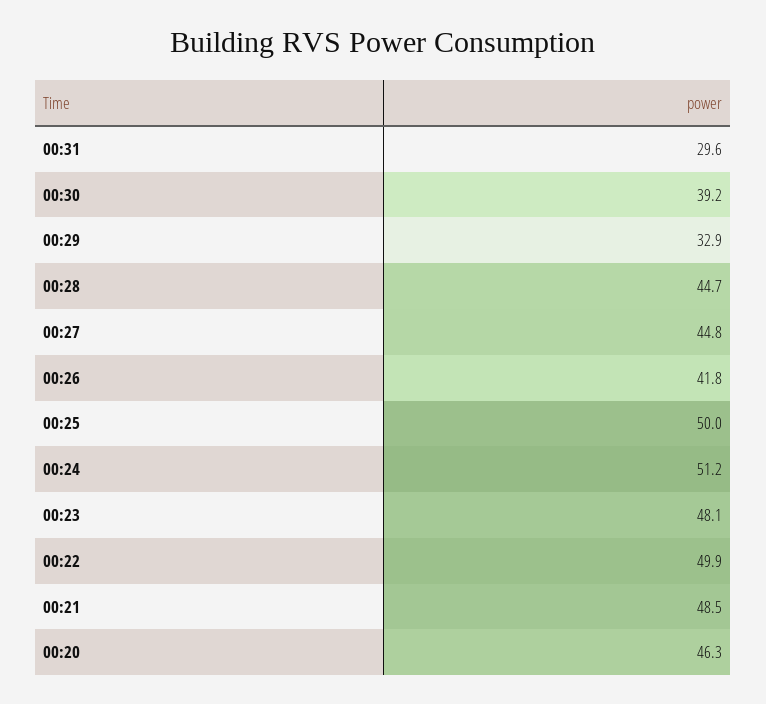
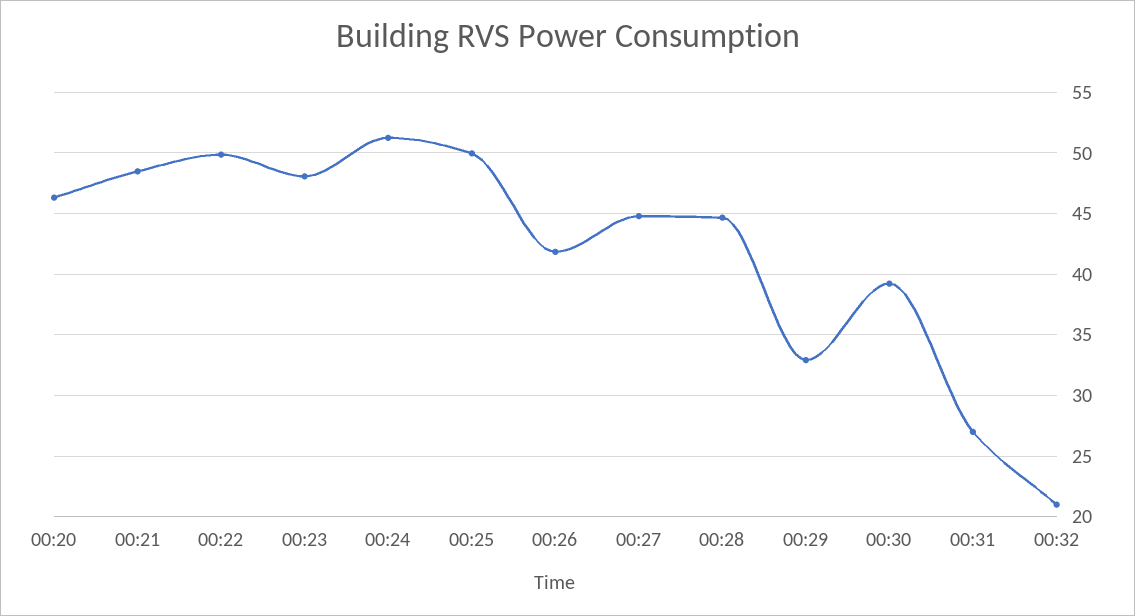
00:31: 29.6 -> 27
00:32: none -> 21

